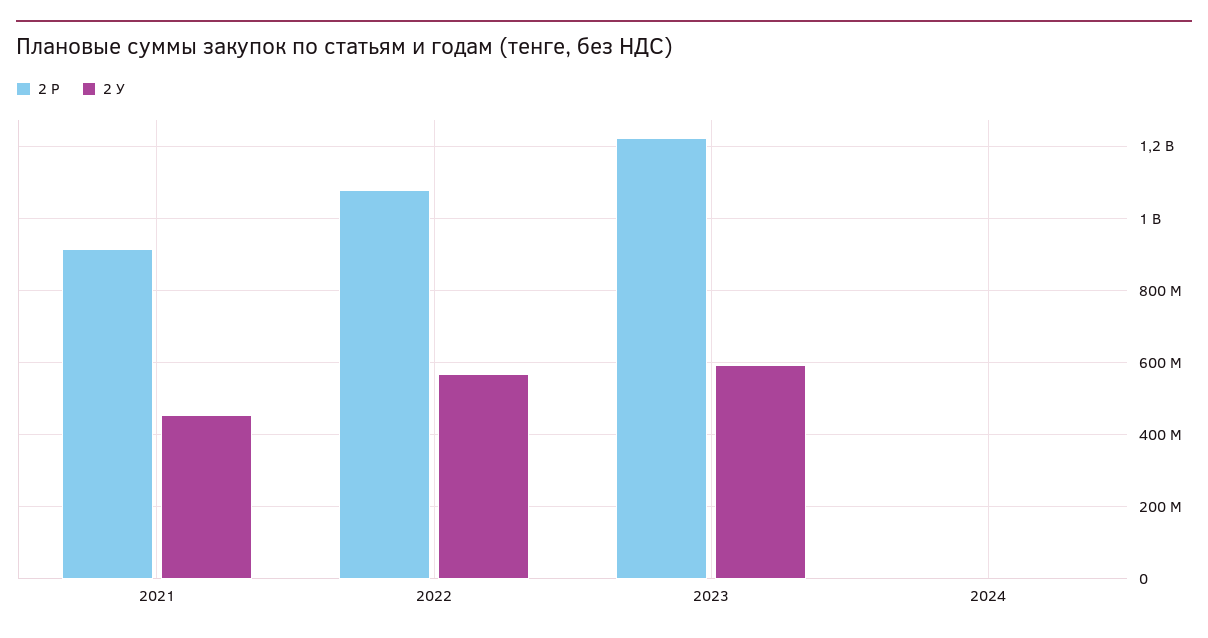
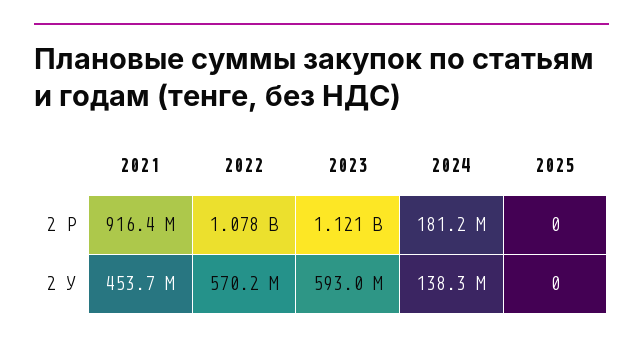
2 Р, 2023: 1220000000 -> 1121000000
2 Р, 2024: 0 -> 181200000
2 У, 2024: 0 -> 138300000
2 Р, 2025: none -> 0
2 У, 2025: none -> 0

